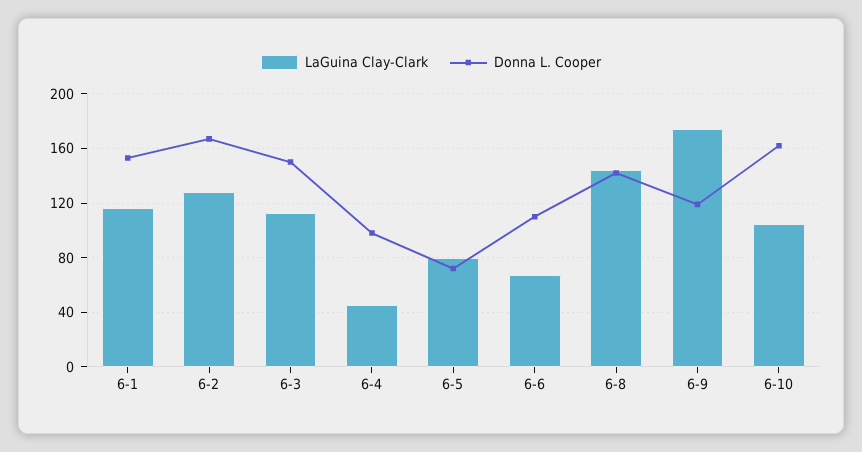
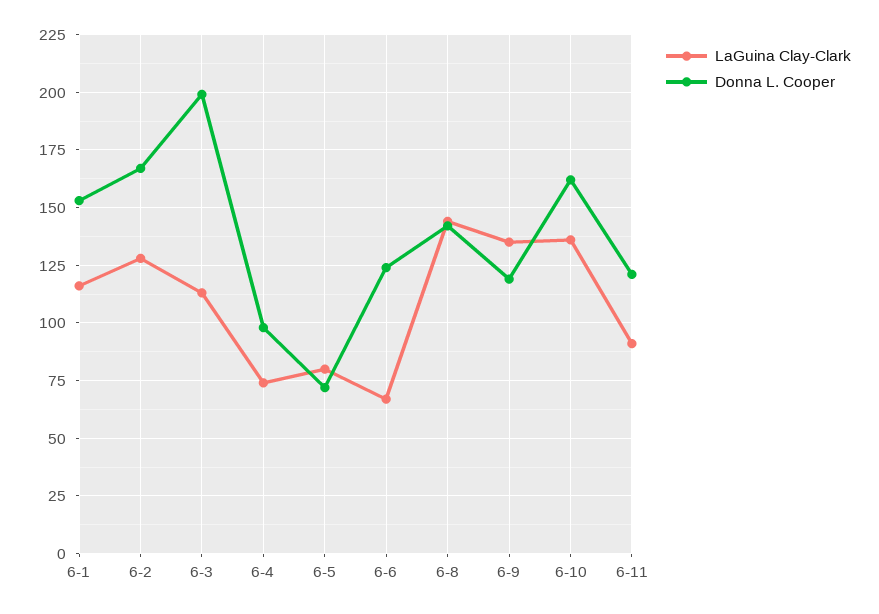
Donna L. Cooper, 6-3: 150 -> 200
LaGuina Clay-Clark, 6-4: 45 -> 75
Donna L. Cooper, 6-6: 110 -> 125
LaGuina Clay-Clark, 6-9: 175 -> 135
LaGuina Clay-Clark, 6-10: 105 -> 135
LaGuina Clay-Clark, 6-11: none -> 90
Donna L. Cooper, 6-11: none -> 120

